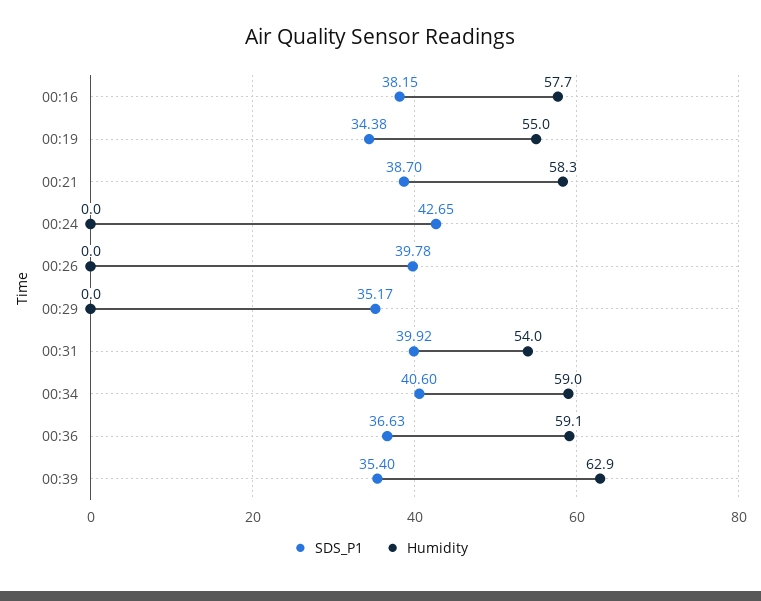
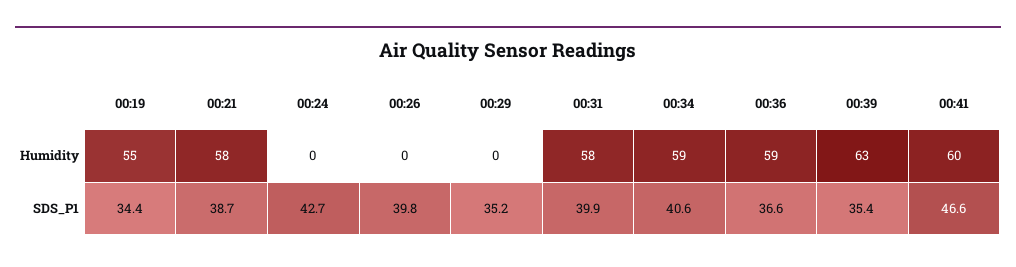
SDS_P1, 00:16: 38.15 -> none
Humidity, 00:16: 57.7 -> none
Humidity, 00:31: 54 -> 58
Humidity, 00:41: none -> 60
SDS_P1, 00:41: none -> 46.6

